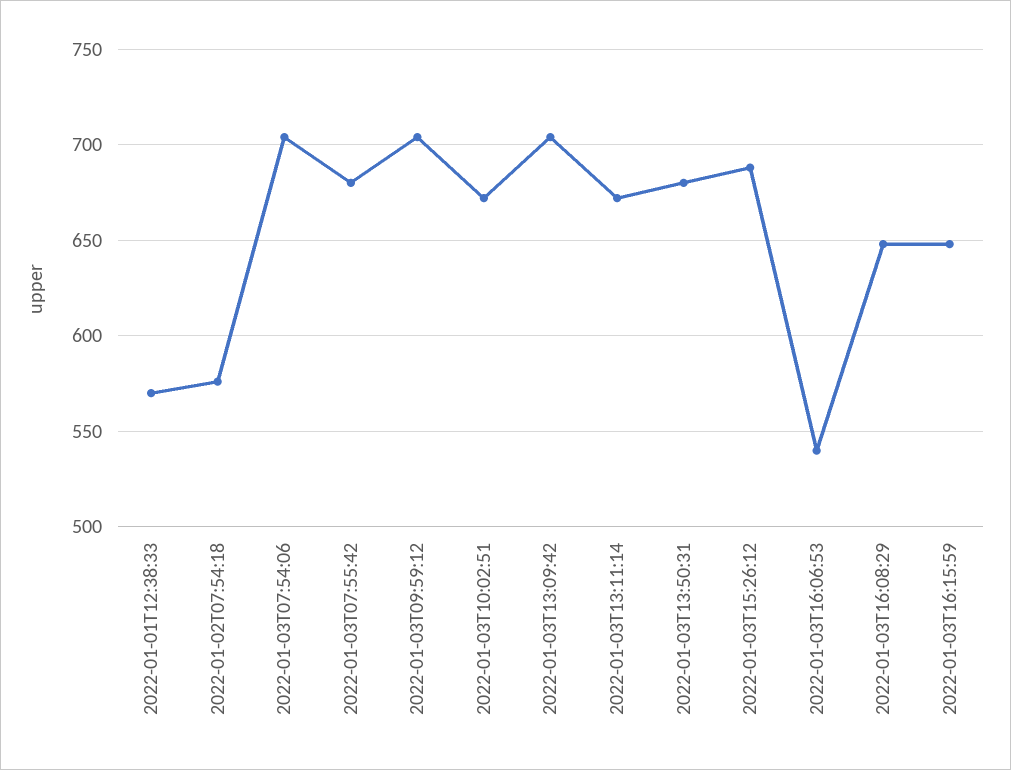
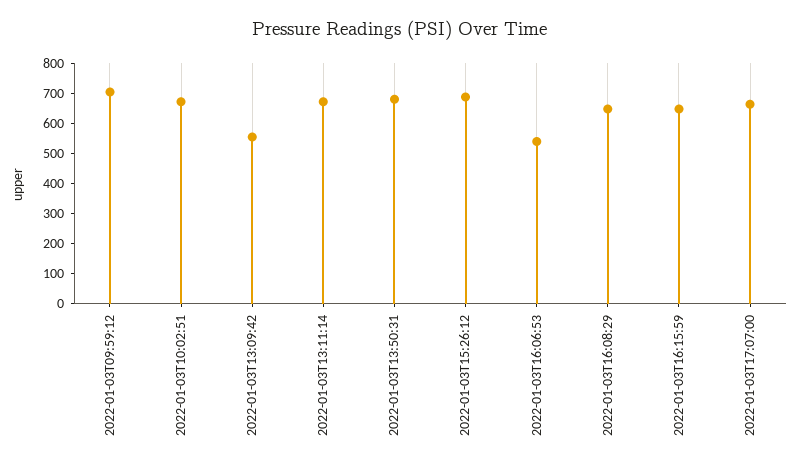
2022-01-01T12:38:33: 570 -> none
2022-01-02T07:54:18: 575 -> none
2022-01-03T07:54:06: 705 -> none
2022-01-03T07:55:42: 680 -> none
2022-01-03T13:09:42: 705 -> 550
2022-01-03T17:07:00: none -> 650

